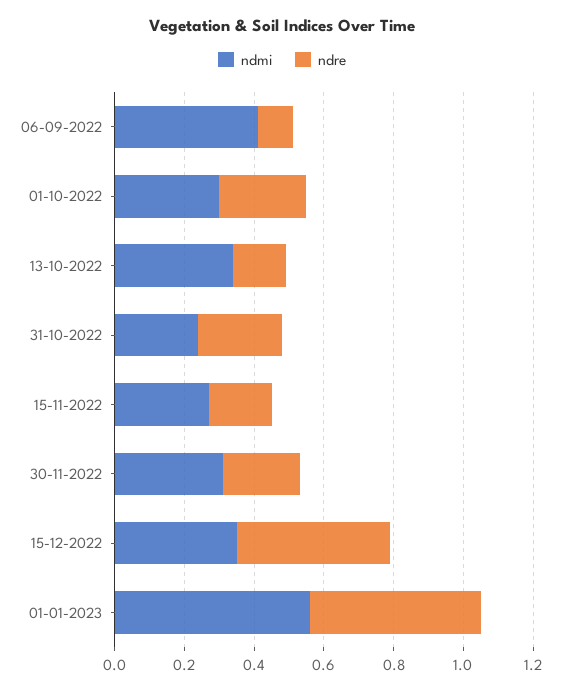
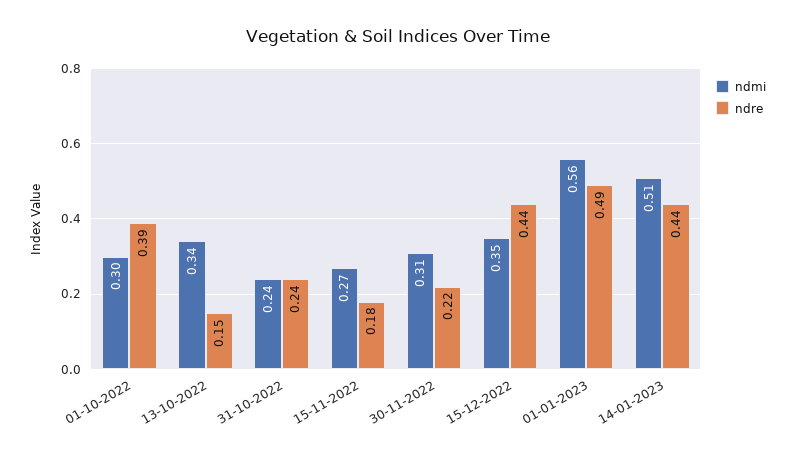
ndmi, 06-09-2022: 0.4 -> none
ndre, 06-09-2022: 0.1 -> none
ndre, 01-10-2022: 0.25 -> 0.39
ndmi, 14-01-2023: none -> 0.51
ndre, 14-01-2023: none -> 0.44

